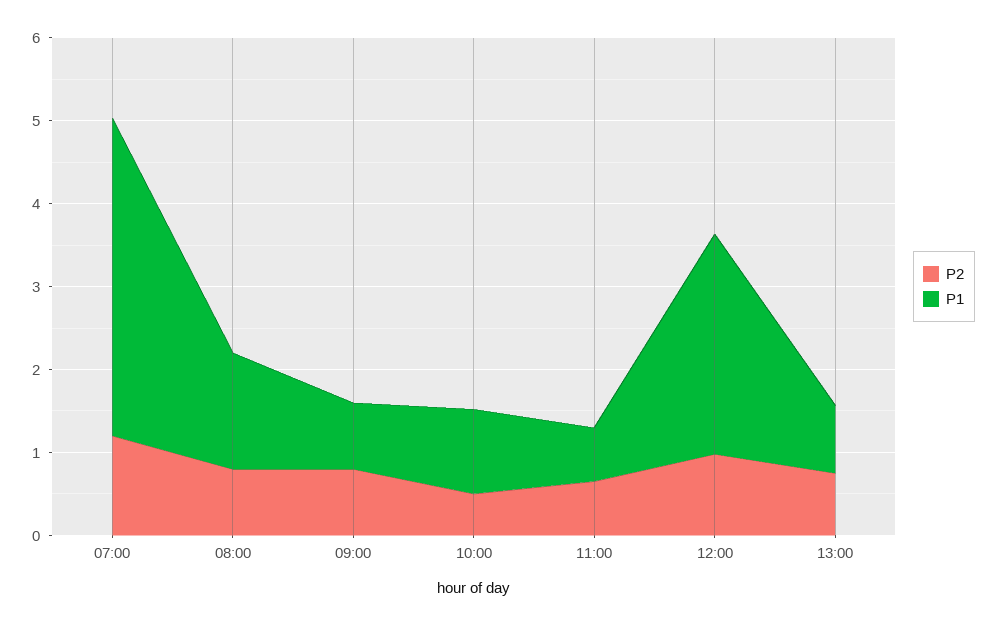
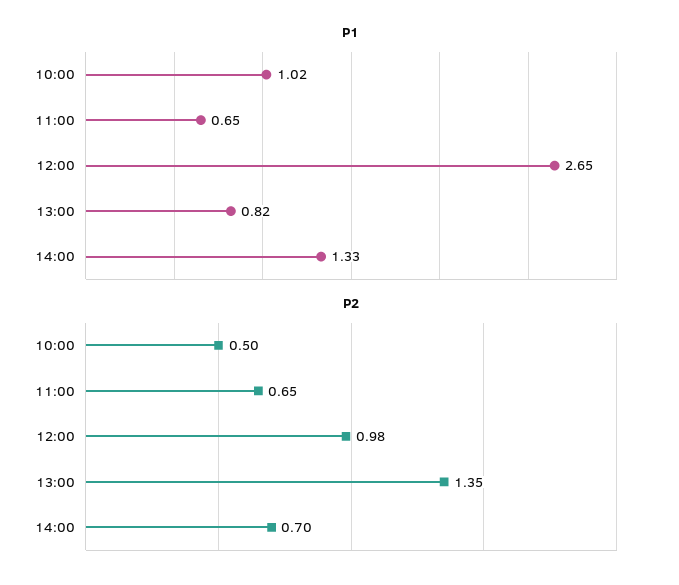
P2, 07:00: 1.2 -> none
P1, 07:00: 3.8 -> none
P2, 08:00: 0.8 -> none
P1, 08:00: 1.4 -> none
P2, 09:00: 0.8 -> none
P1, 09:00: 0.8 -> none
P2, 13:00: 0.8 -> 1.35
P1, 14:00: none -> 1.33
P2, 14:00: none -> 0.7

